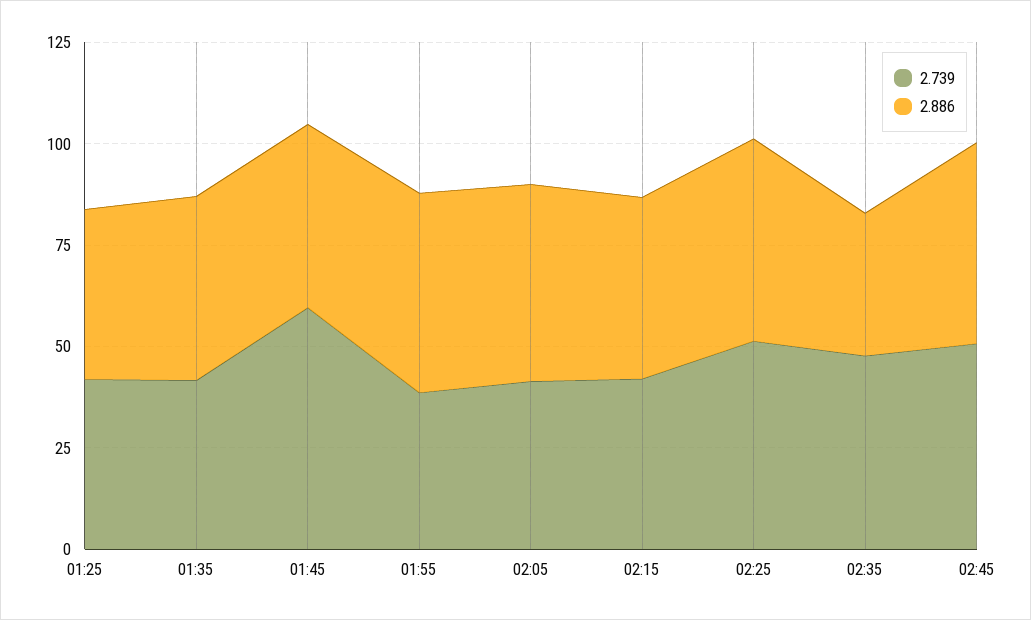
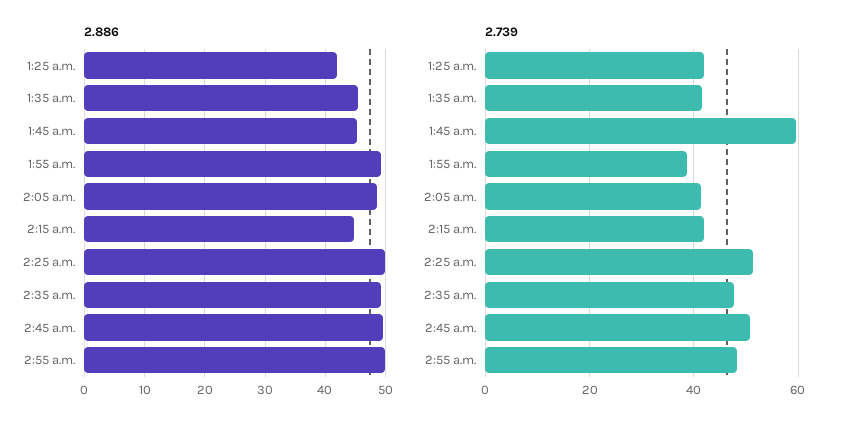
2.886, 02:35: 35 -> 49
2.886, 2:55 a.m.: none -> 50
2.739, 2:55 a.m.: none -> 48

